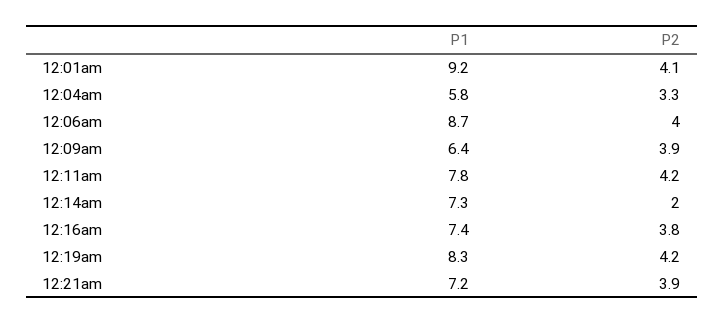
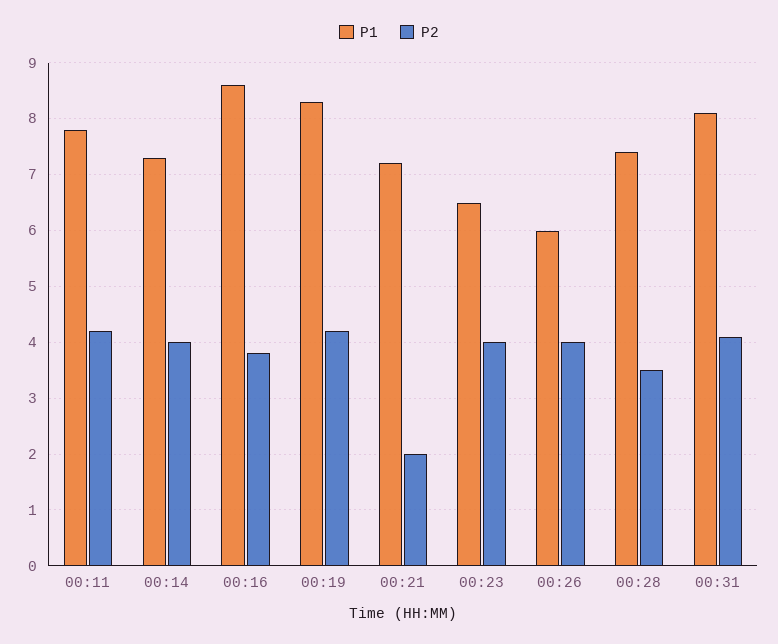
P1, 12:01am: 9.2 -> none
P2, 12:01am: 4.1 -> none
P1, 12:04am: 5.8 -> none
P2, 12:04am: 3.3 -> none
P1, 12:06am: 8.7 -> none
P2, 12:06am: 4 -> none
P1, 12:09am: 6.4 -> none
P2, 12:09am: 3.9 -> none
P2, 12:14am: 2 -> 4
P1, 12:16am: 7.4 -> 8.5
P2, 12:21am: 3.9 -> 2
P1, 00:23: none -> 6.5
P2, 00:23: none -> 4
P1, 00:26: none -> 6
P2, 00:26: none -> 4
P1, 00:28: none -> 7.5
P2, 00:28: none -> 3.5
P1, 00:31: none -> 8
P2, 00:31: none -> 4

